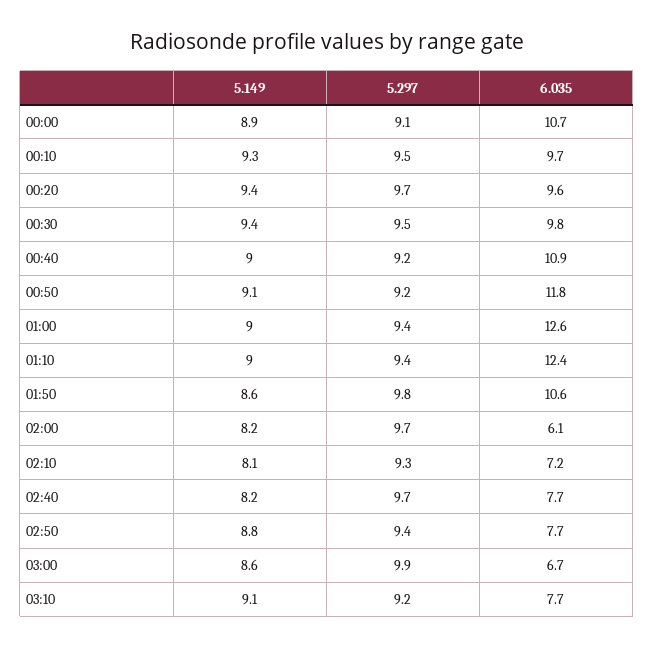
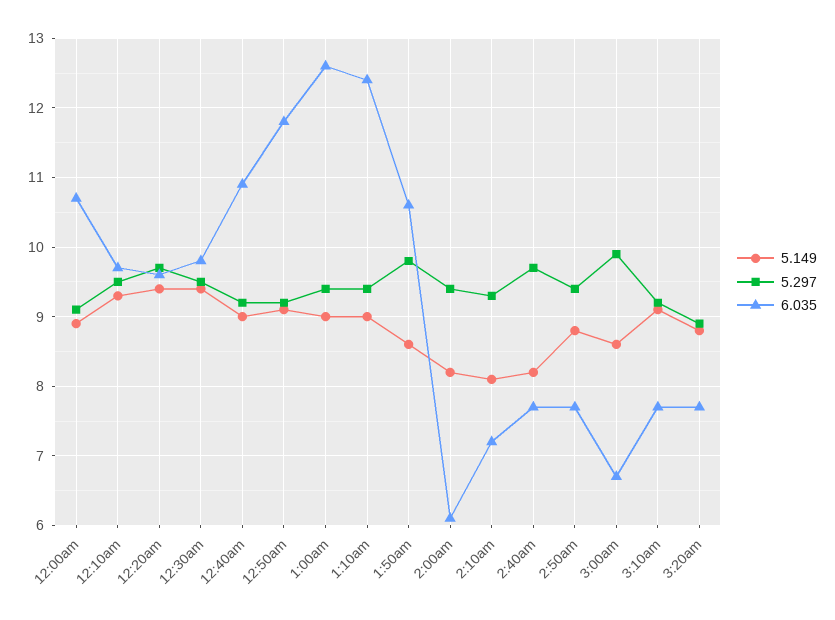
5.297, 02:00: 9.7 -> 9.4
5.149, 3:20am: none -> 8.8
5.297, 3:20am: none -> 8.9
6.035, 3:20am: none -> 7.7

